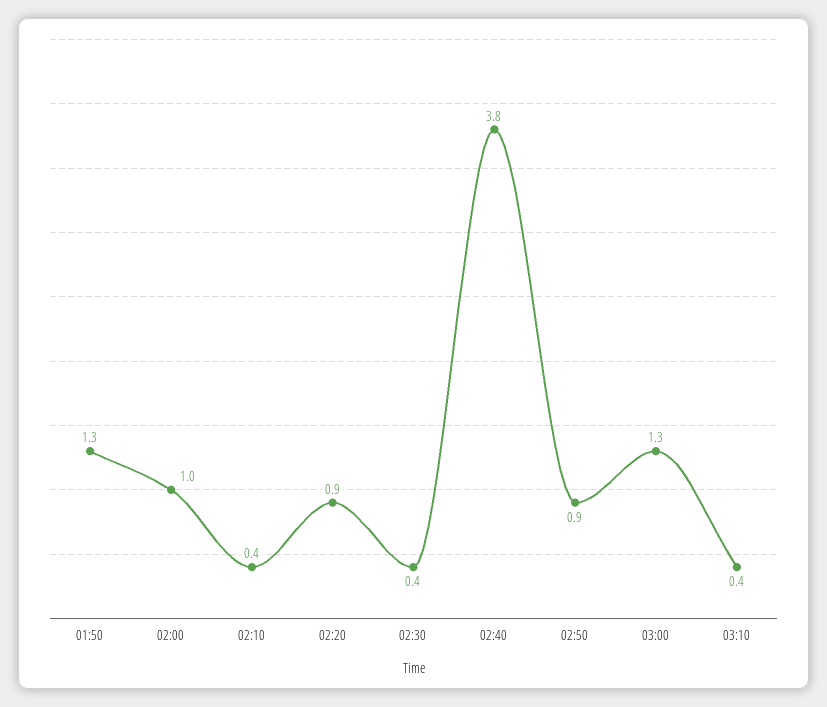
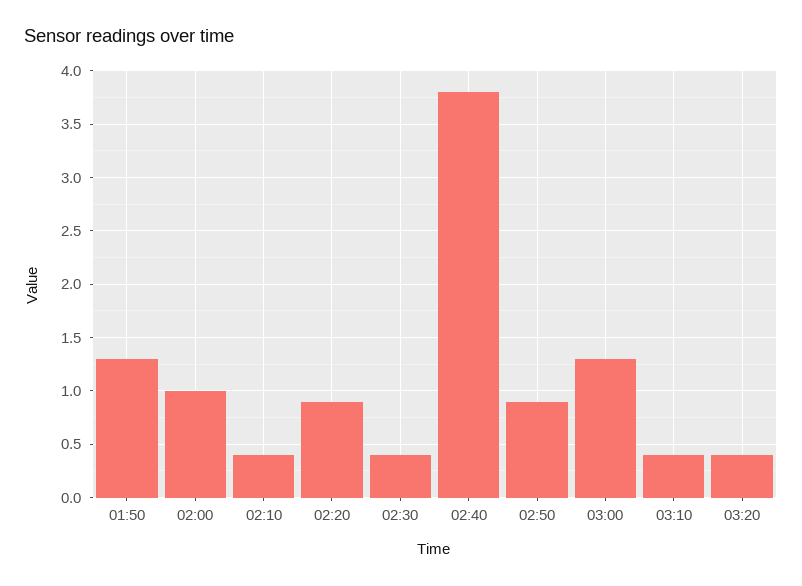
03:20: none -> 0.4

